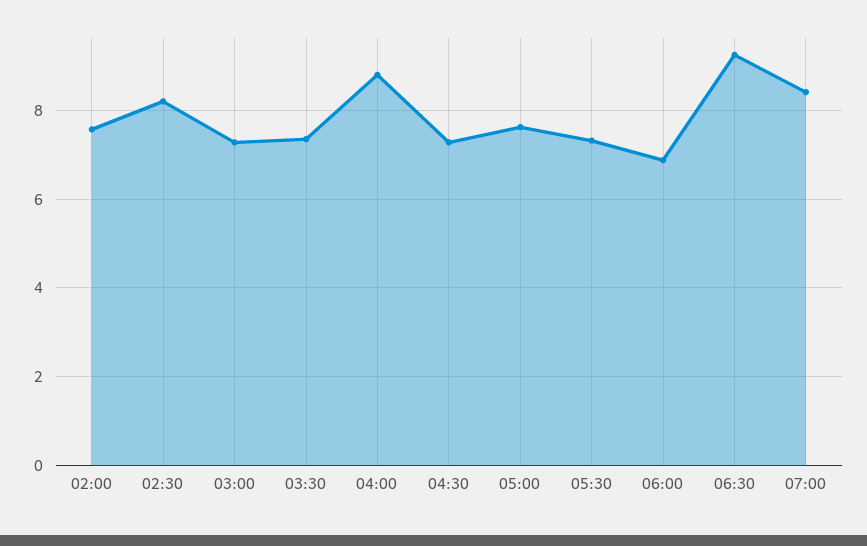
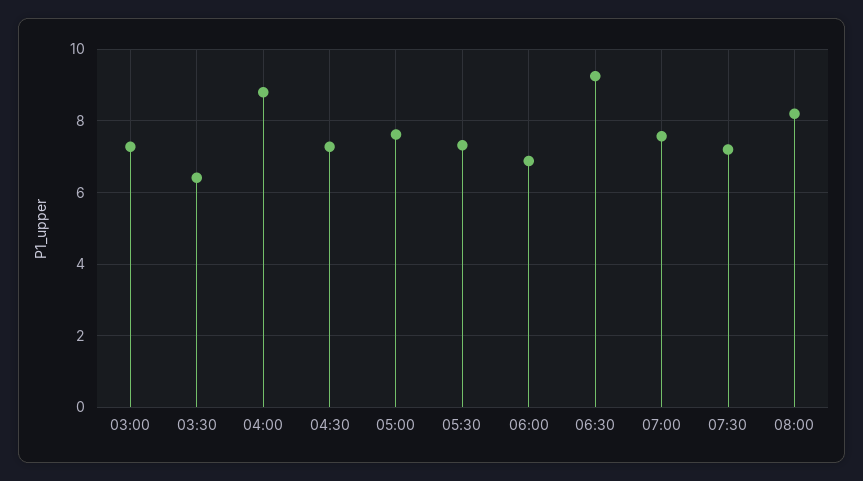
02:00: 7.6 -> none
02:30: 8.2 -> none
03:30: 7.4 -> 6.4
07:00: 8.4 -> 7.6
07:30: none -> 7.2
08:00: none -> 8.2

